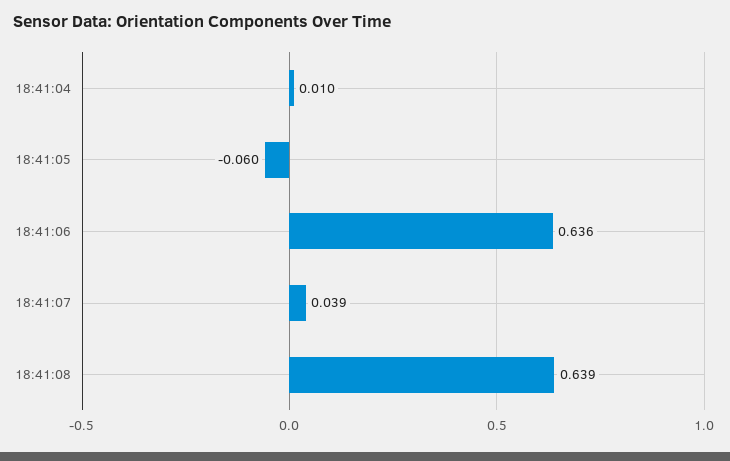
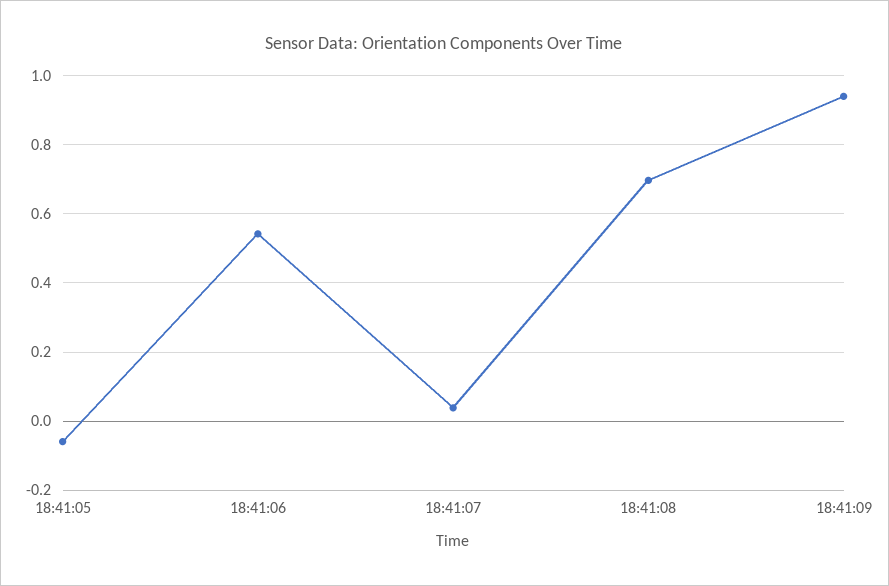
18:41:04: 0.01 -> none
18:41:06: 0.636 -> 0.54
18:41:08: 0.639 -> 0.7
18:41:09: none -> 0.94

